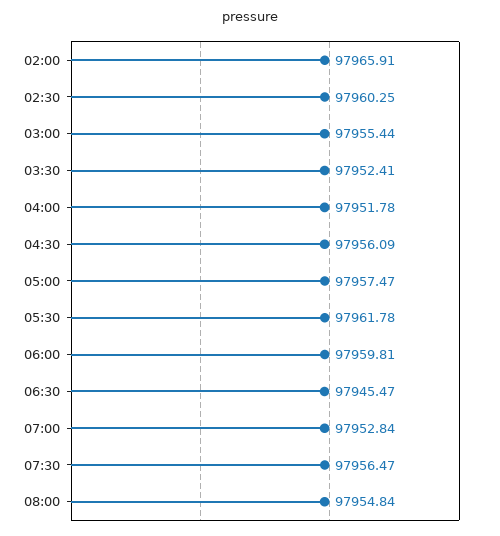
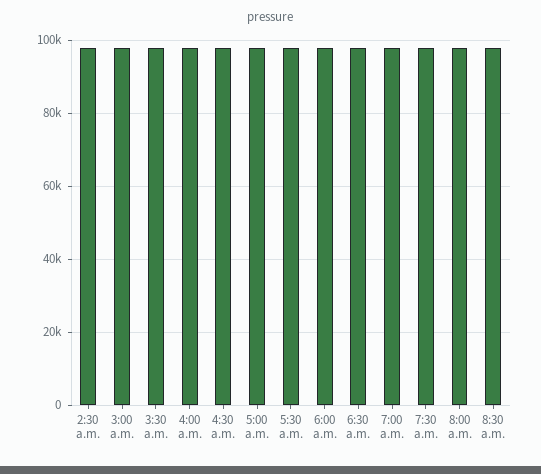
02:00: 97965.91 -> none
8:30 a.m.: none -> 98000

